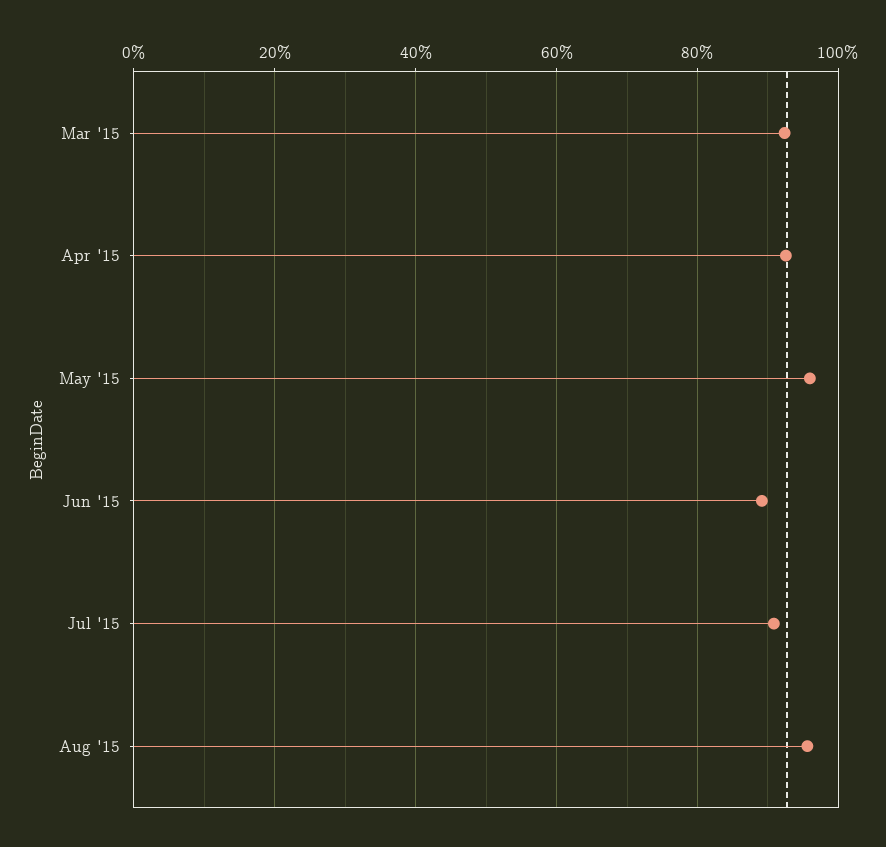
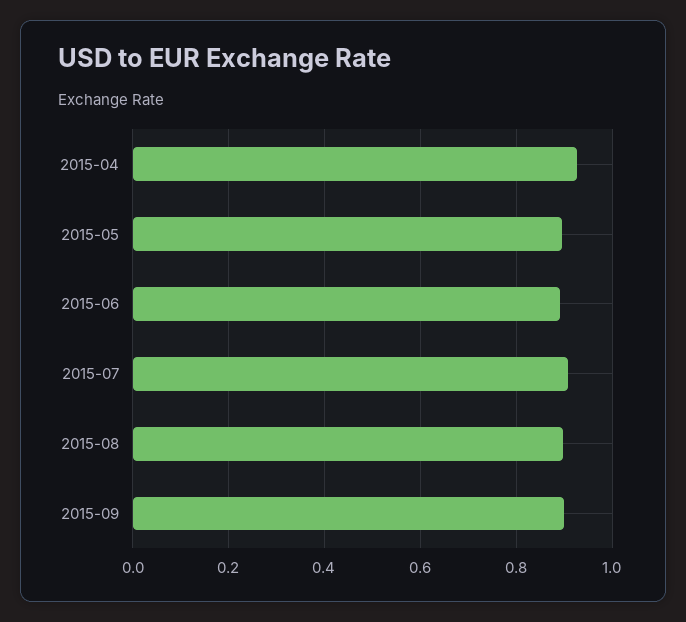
Mar '15: 0.92 -> none
May '15: 0.96 -> 0.9
Aug '15: 0.96 -> 0.9
2015-09: none -> 0.9

